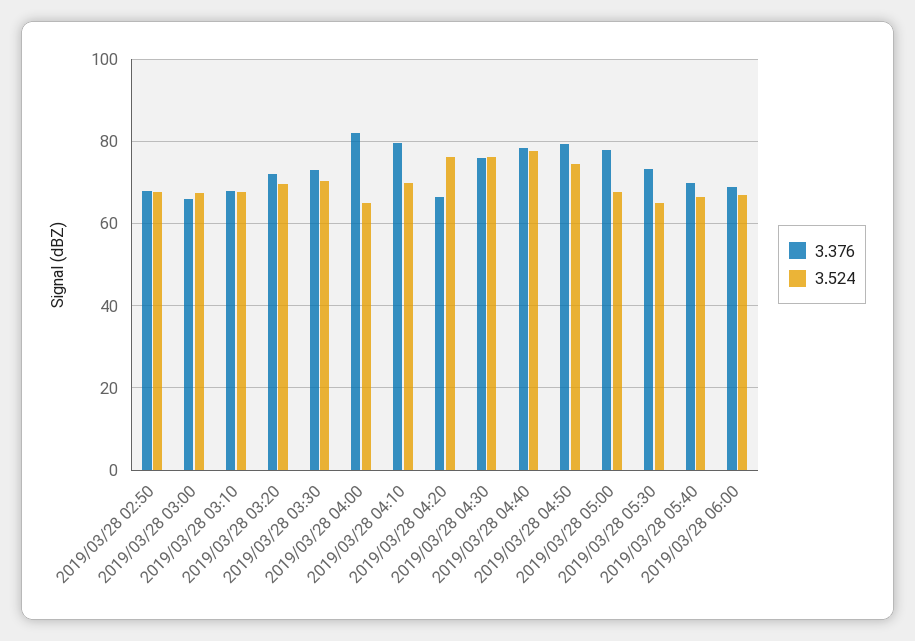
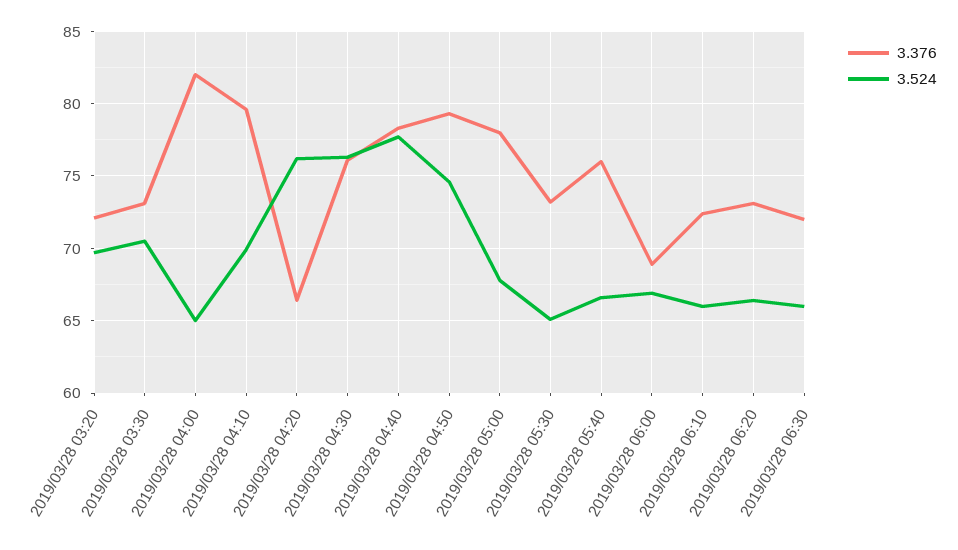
3.376, 2019/03/28 02:50: 68 -> none
3.524, 2019/03/28 02:50: 68 -> none
3.376, 2019/03/28 03:00: 66 -> none
3.524, 2019/03/28 03:00: 68 -> none
3.376, 2019/03/28 03:10: 68 -> none
3.524, 2019/03/28 03:10: 68 -> none
3.376, 2019/03/28 05:40: 70 -> 76
3.376, 2019/03/28 06:10: none -> 72.5
3.524, 2019/03/28 06:10: none -> 66
3.376, 2019/03/28 06:20: none -> 73
3.524, 2019/03/28 06:20: none -> 66.5
3.376, 2019/03/28 06:30: none -> 72
3.524, 2019/03/28 06:30: none -> 66

